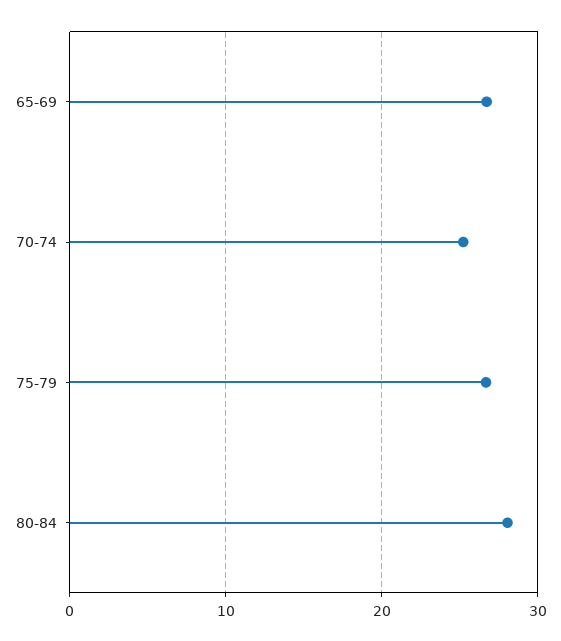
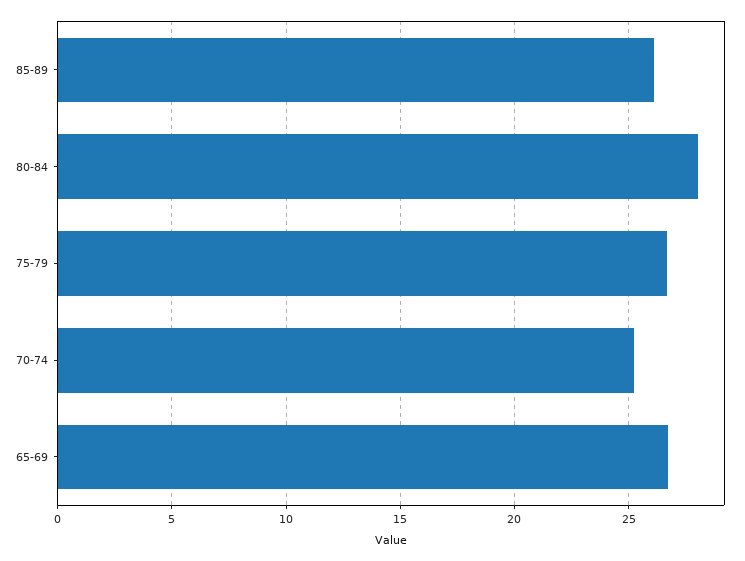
85-89: none -> 26

